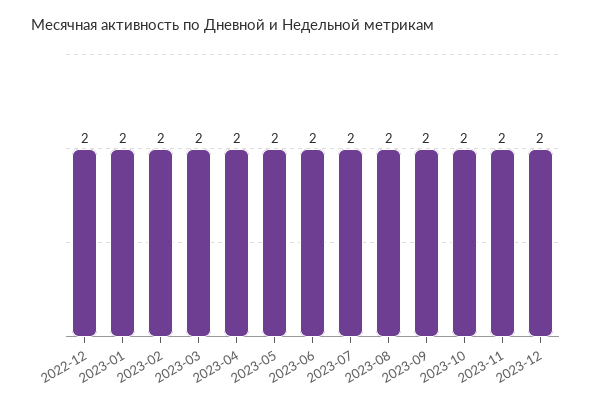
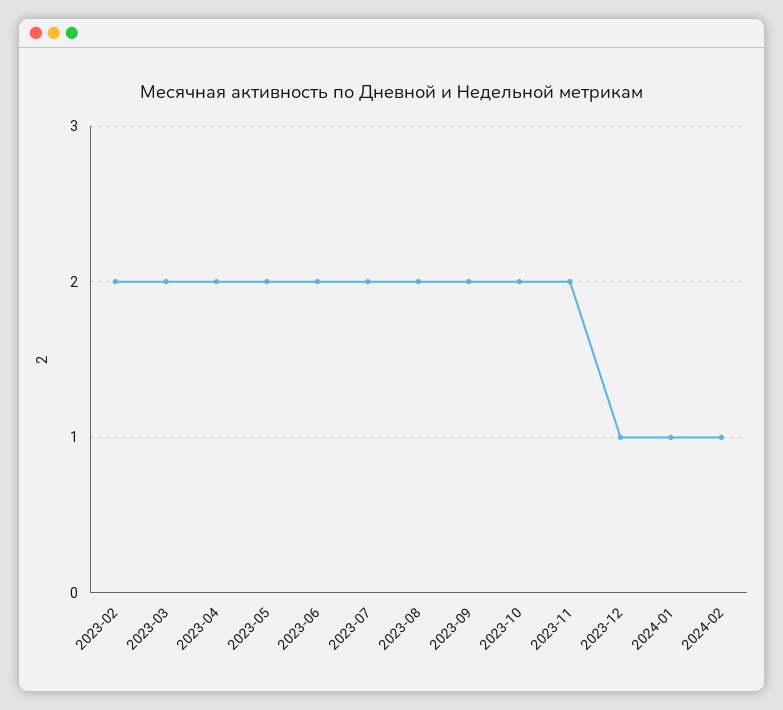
2022-12: 2 -> none
2023-01: 2 -> none
2023-12: 2 -> 1
2024-01: none -> 1
2024-02: none -> 1

